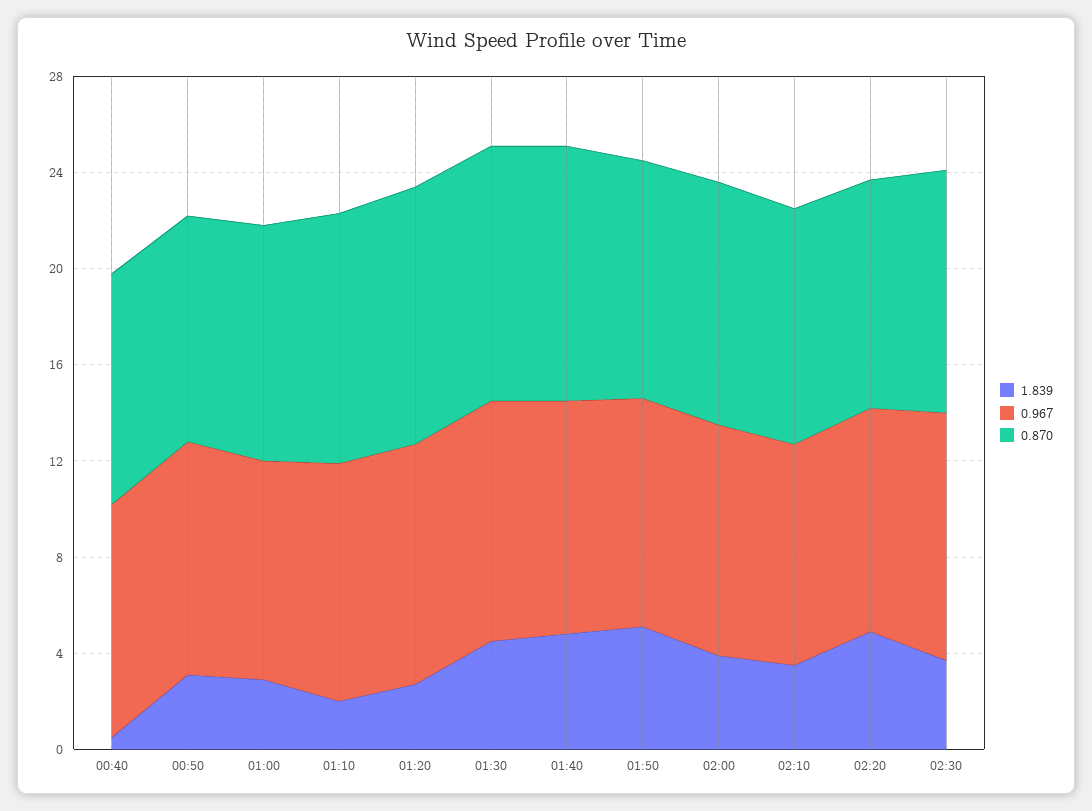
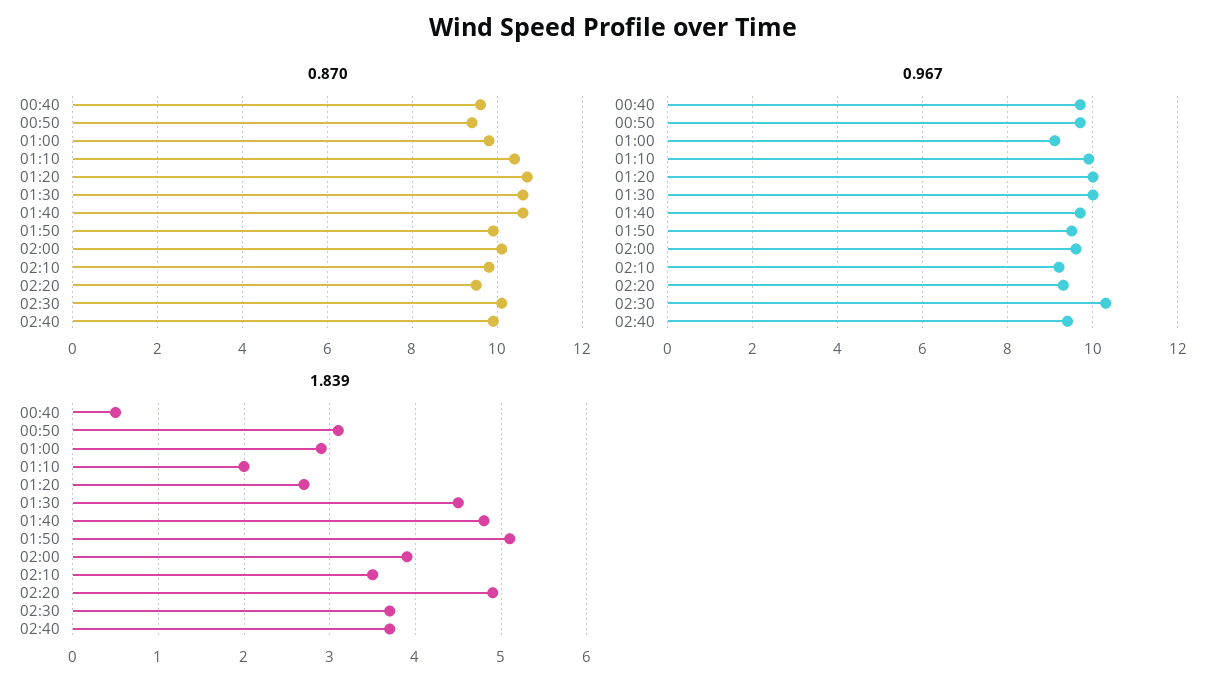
0.870, 02:40: none -> 10
0.967, 02:40: none -> 9.5
1.839, 02:40: none -> 3.7

